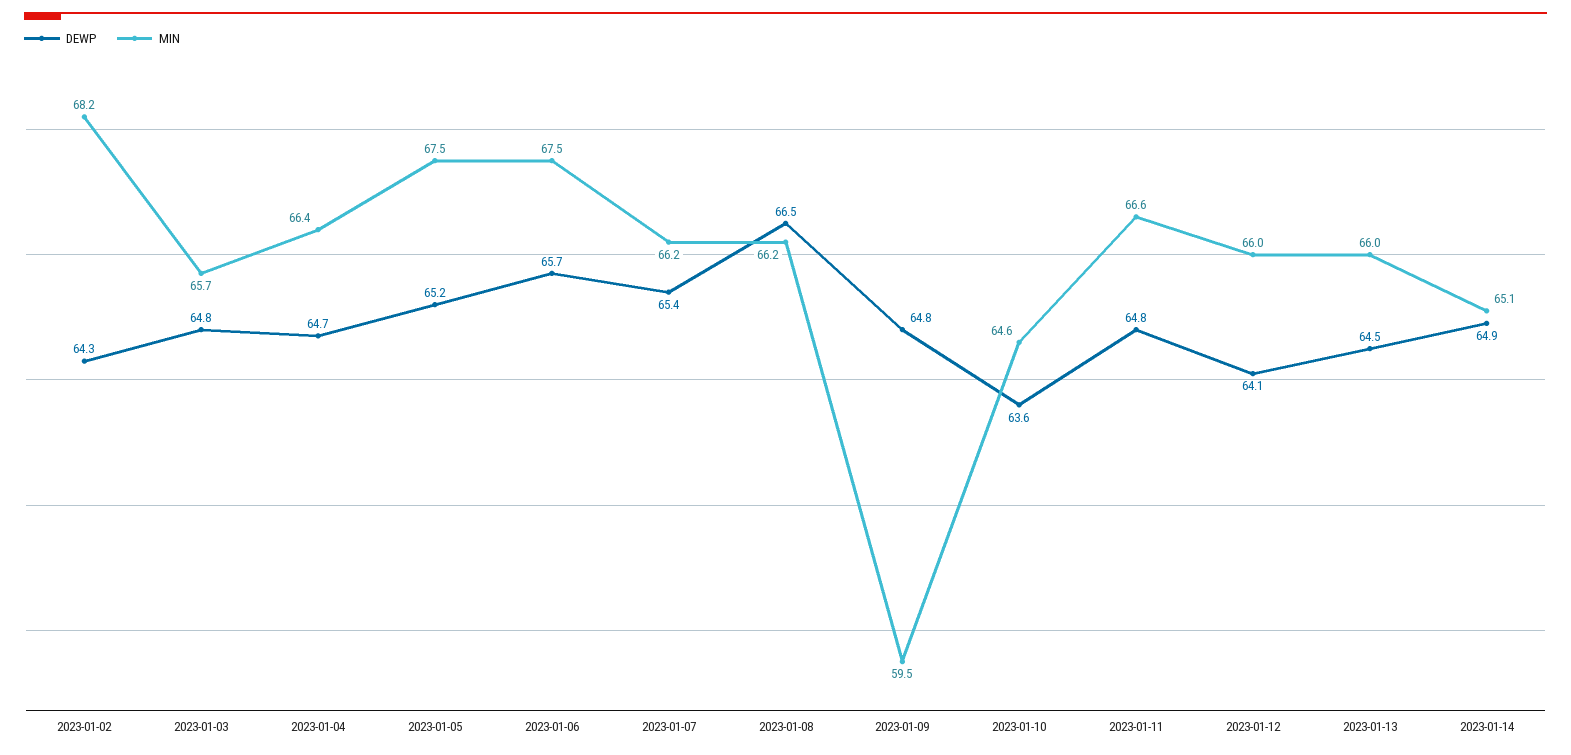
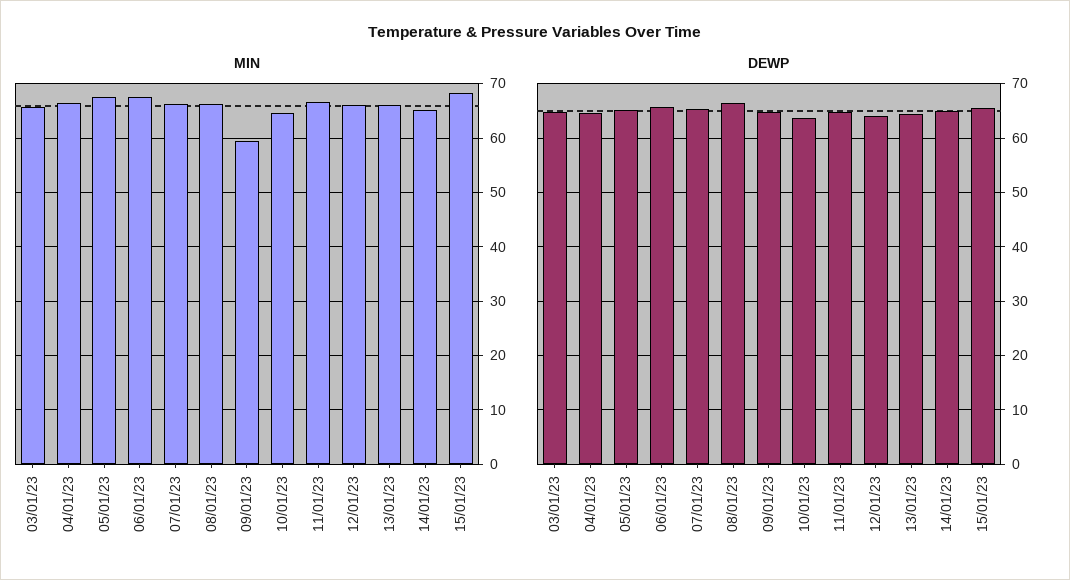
DEWP, 2023-01-02: 64.3 -> none
MIN, 2023-01-02: 68.2 -> none
MIN, 15/01/23: none -> 68
DEWP, 15/01/23: none -> 66

